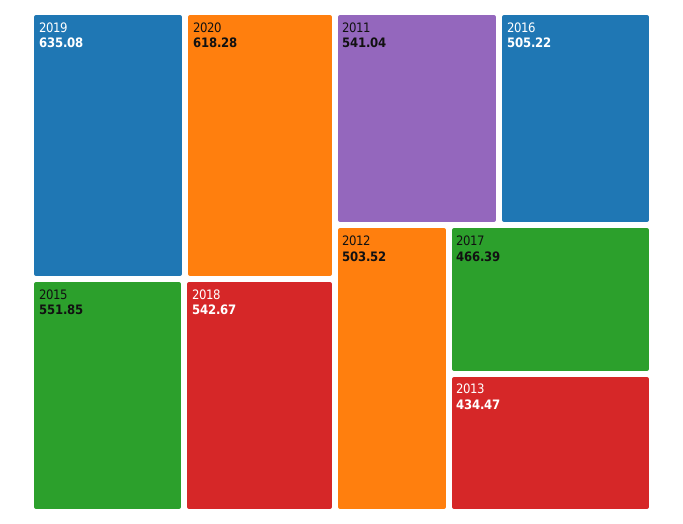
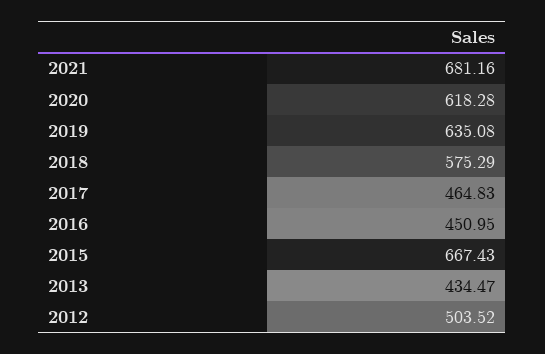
2015: 551.85 -> 667.43
2018: 542.67 -> 575.29
2011: 541.04 -> none
2016: 505.22 -> 450.95
2017: 466.39 -> 464.83
2021: none -> 681.16

